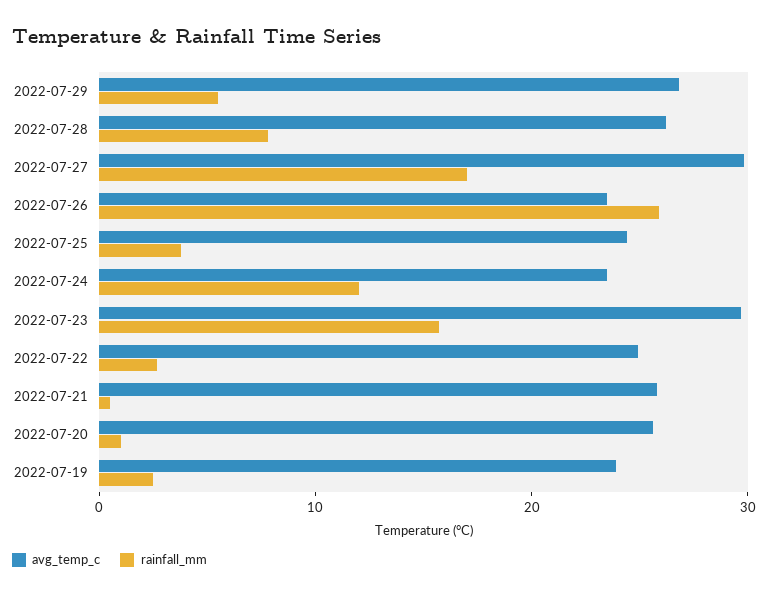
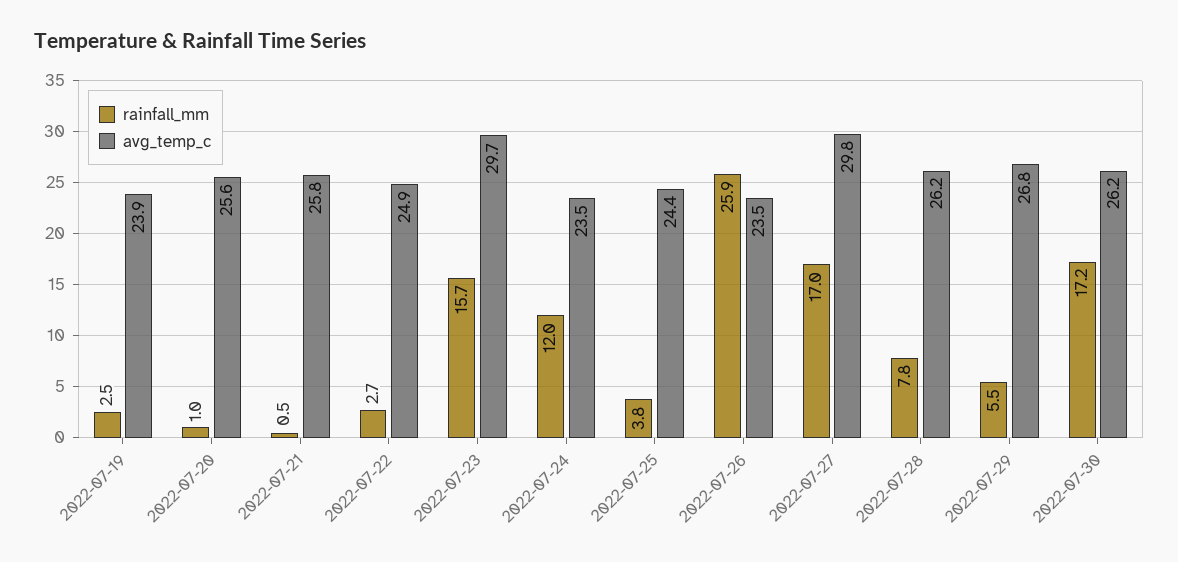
rainfall_mm, 2022-07-30: none -> 17.2
avg_temp_c, 2022-07-30: none -> 26.2

